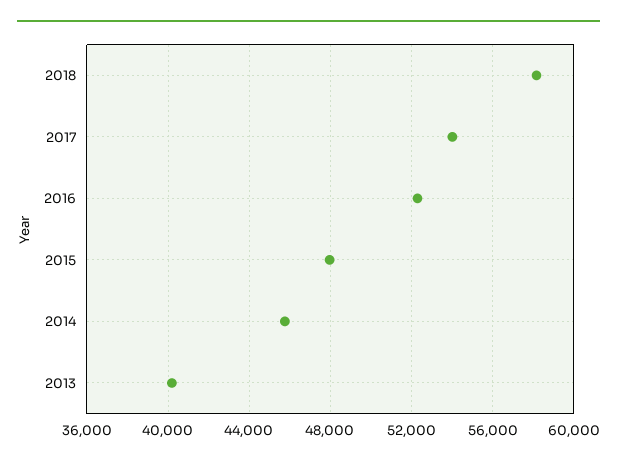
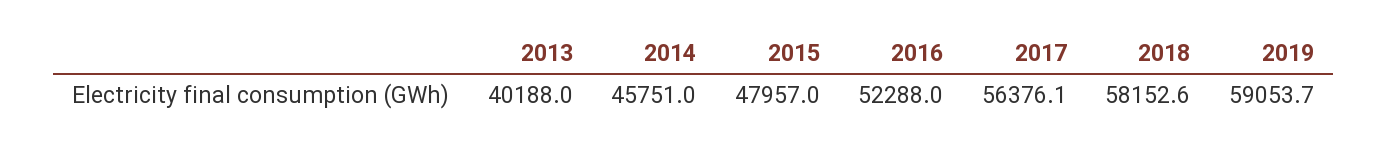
2017: 54000 -> 56376.1
2019: none -> 59053.7

